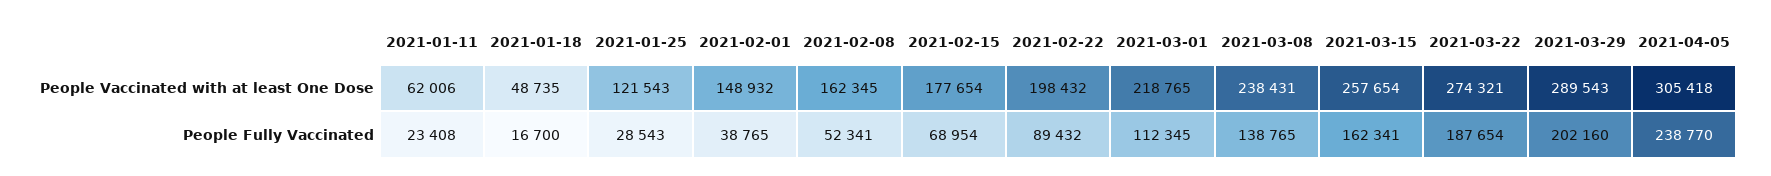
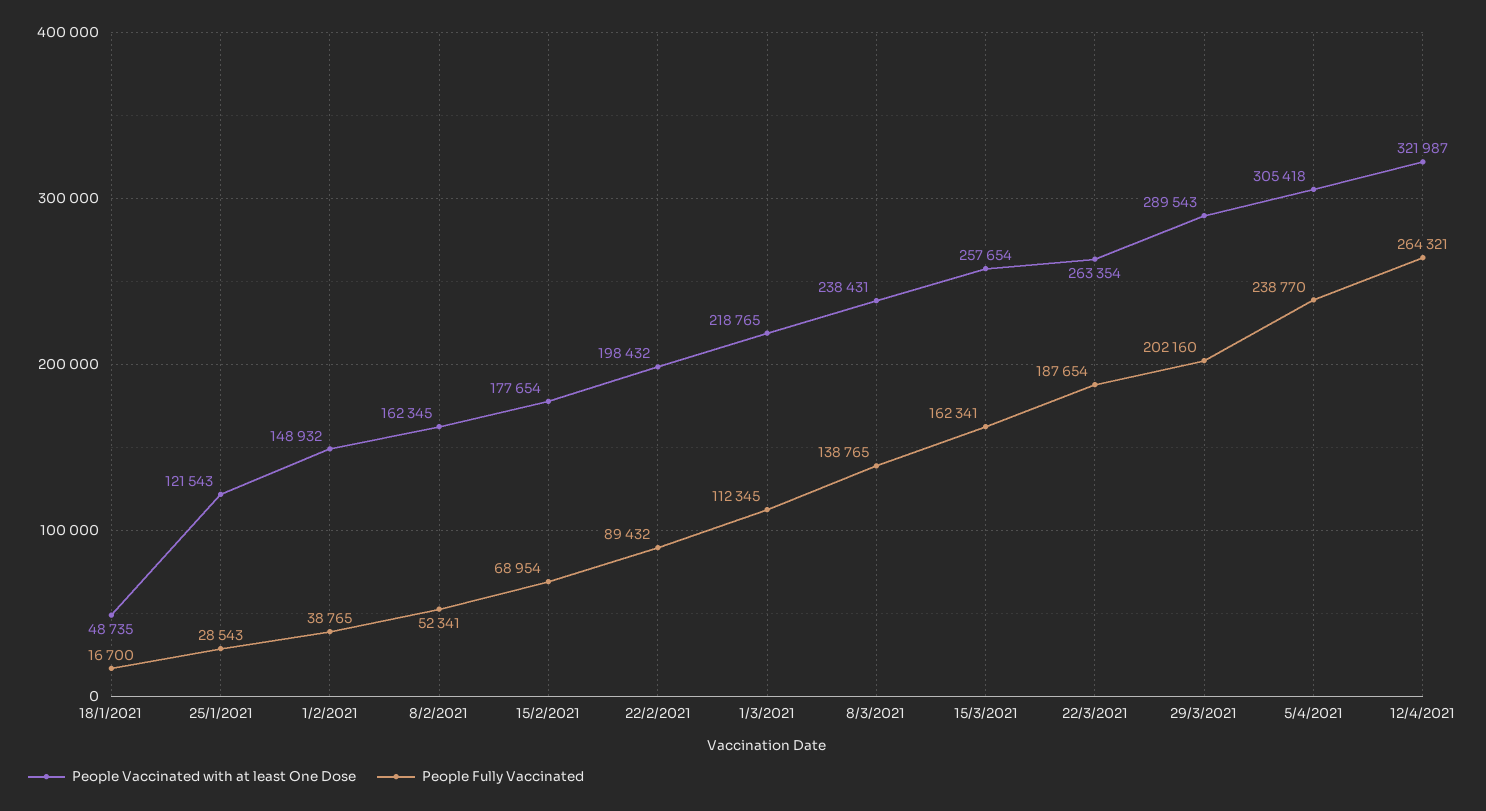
People Vaccinated with at least One Dose, 2021-01-11: 62006 -> none
People Vaccinated with at least One Dose, 2021-03-22: 274321 -> 263354
People Fully Vaccinated, 2021-01-11: 23408 -> none
People Vaccinated with at least One Dose, 12/4/2021: none -> 321987
People Fully Vaccinated, 12/4/2021: none -> 264321

